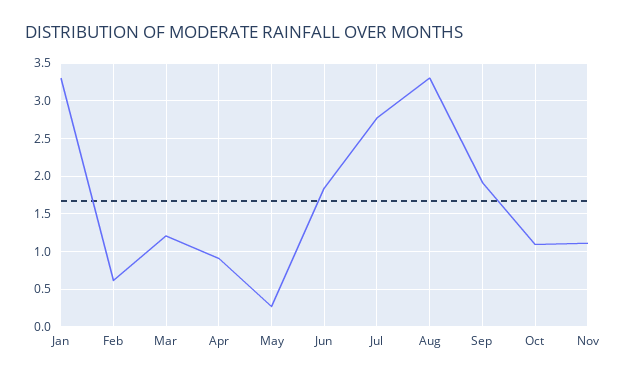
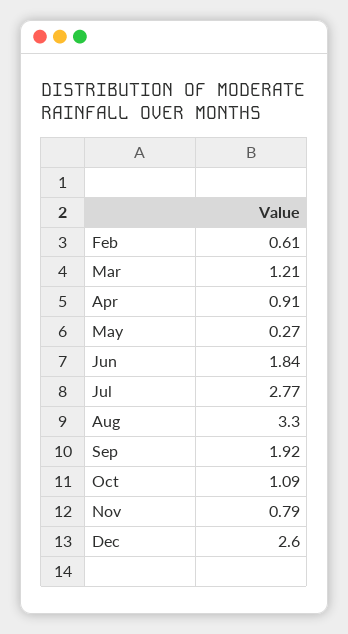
Jan: 3.3 -> none
Nov: 1.1 -> 0.79
Dec: none -> 2.6

